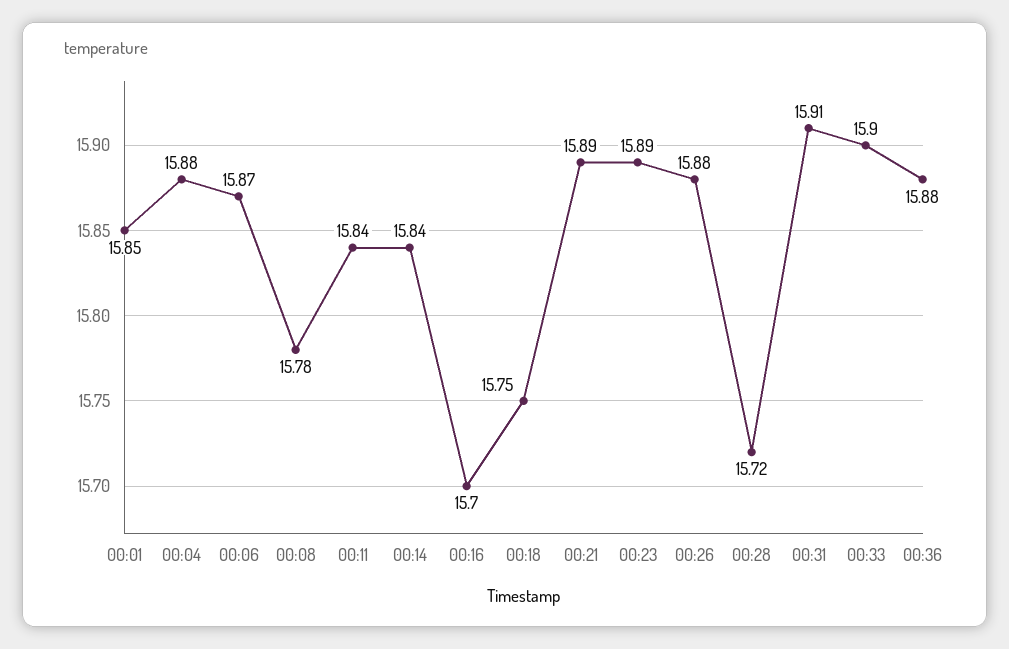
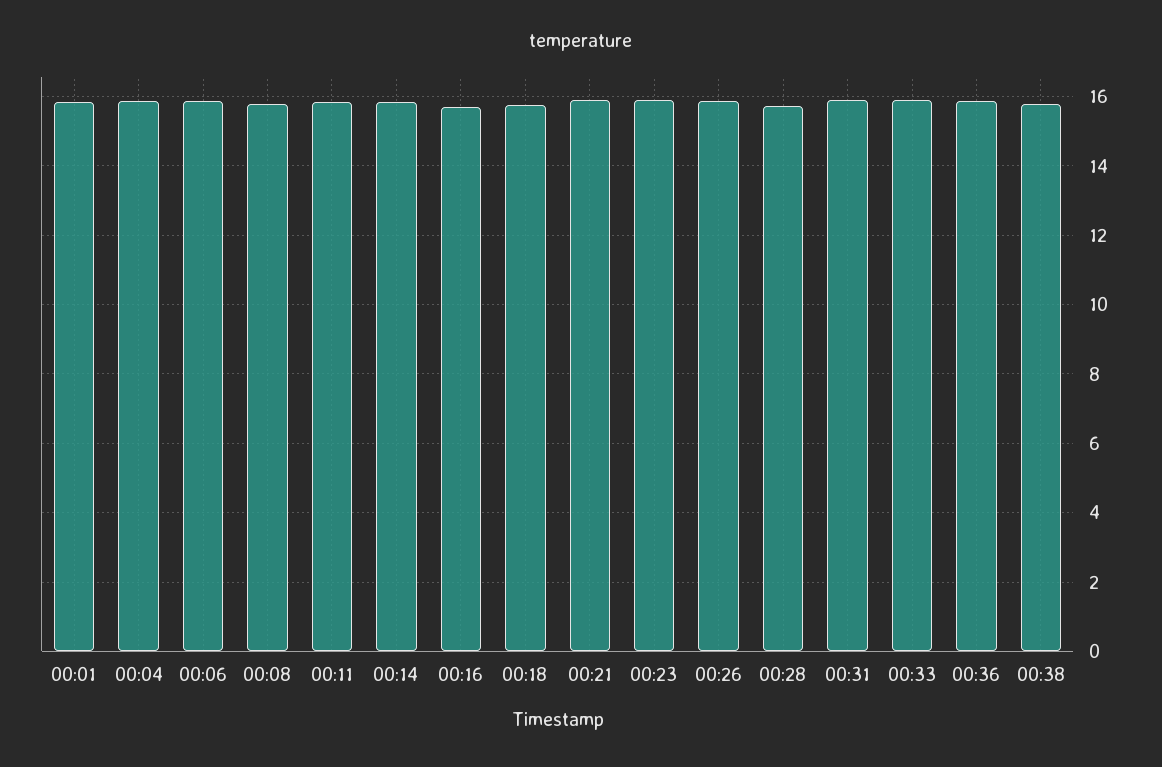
00:38: none -> 15.8

